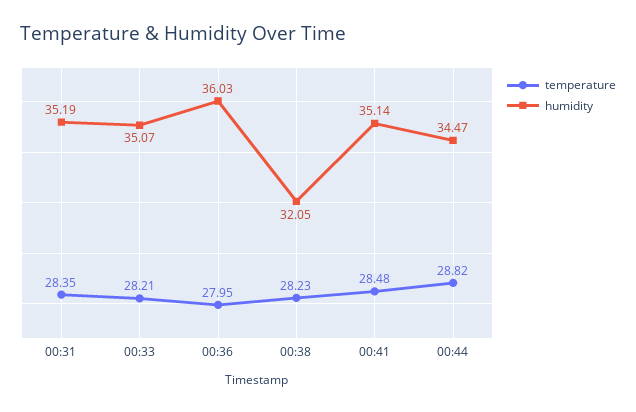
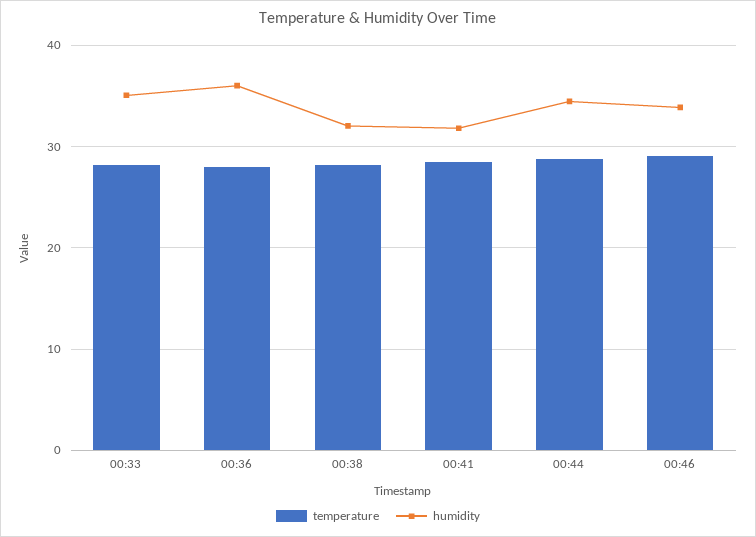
temperature, 00:31: 28.35 -> none
humidity, 00:31: 35.19 -> none
humidity, 00:41: 35.14 -> 32
temperature, 00:46: none -> 29
humidity, 00:46: none -> 34

